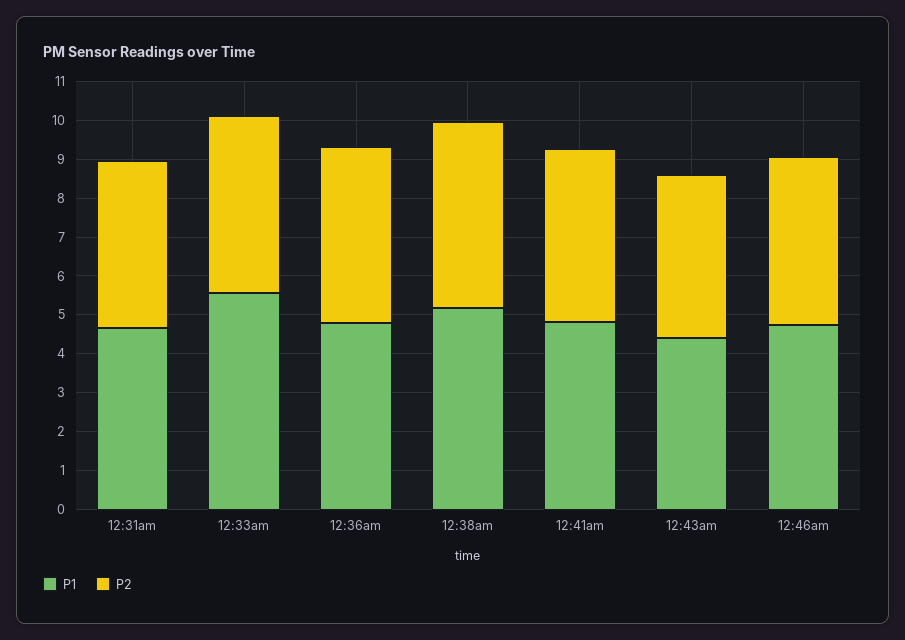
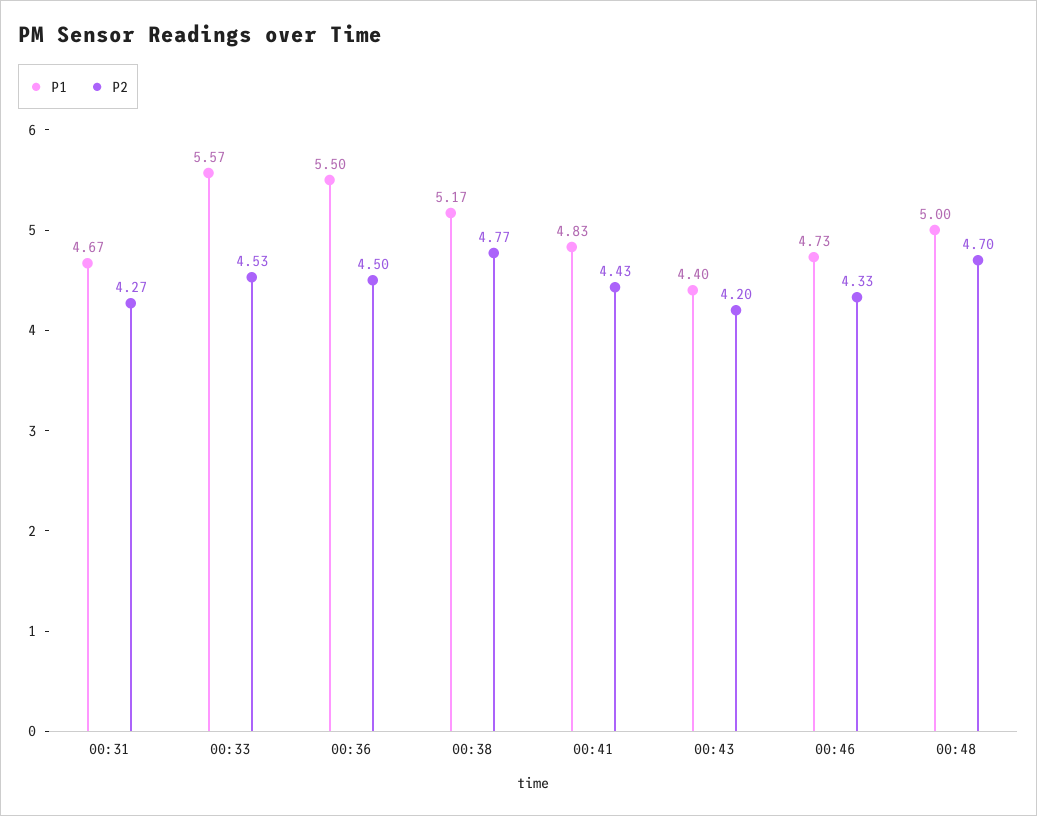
P1, 12:36am: 4.75 -> 5.5
P1, 00:48: none -> 5
P2, 00:48: none -> 4.7

